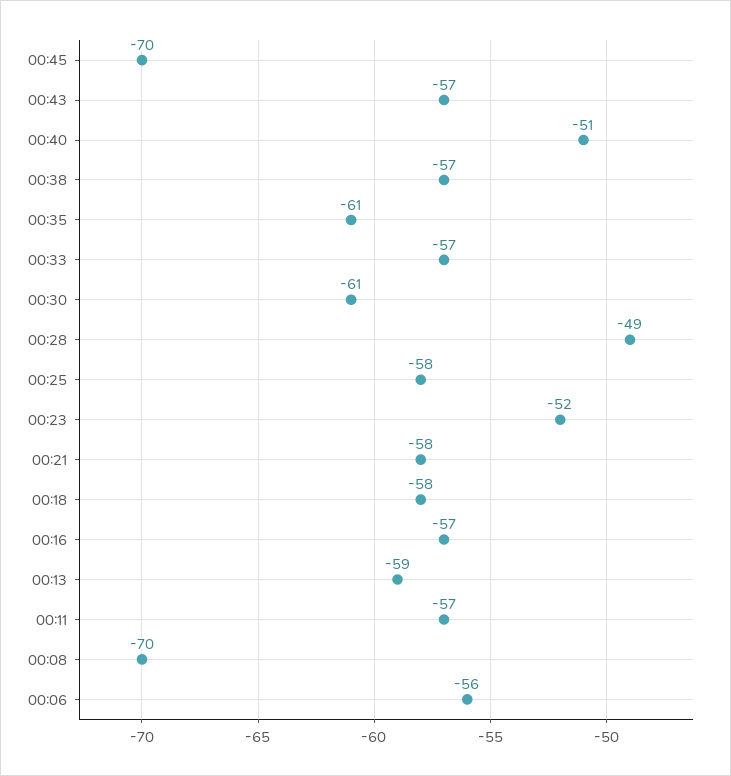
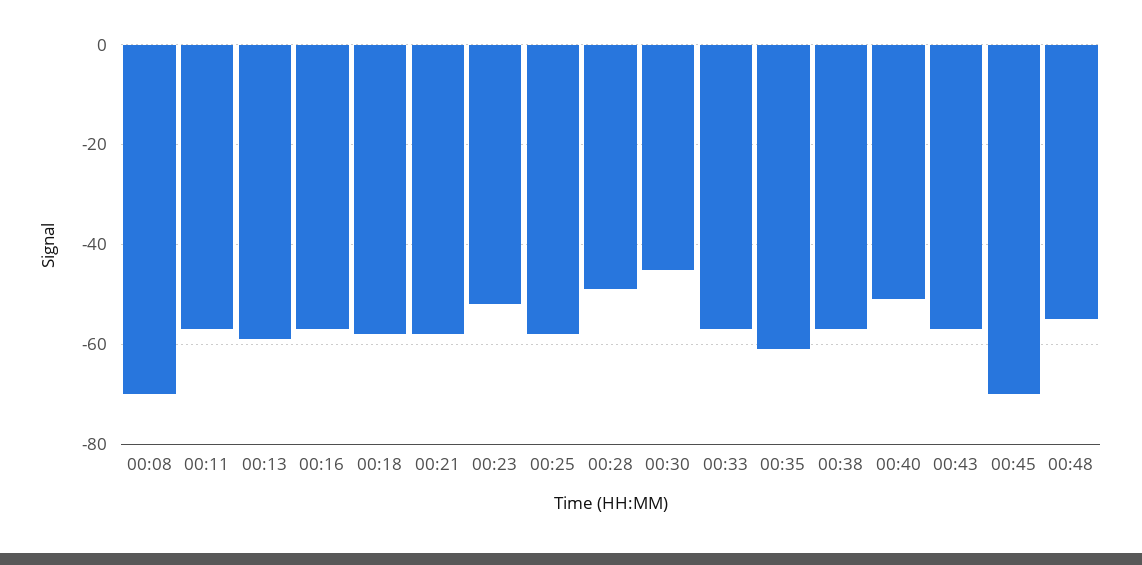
00:30: -61 -> -45
00:06: -56 -> none
00:48: none -> -55

